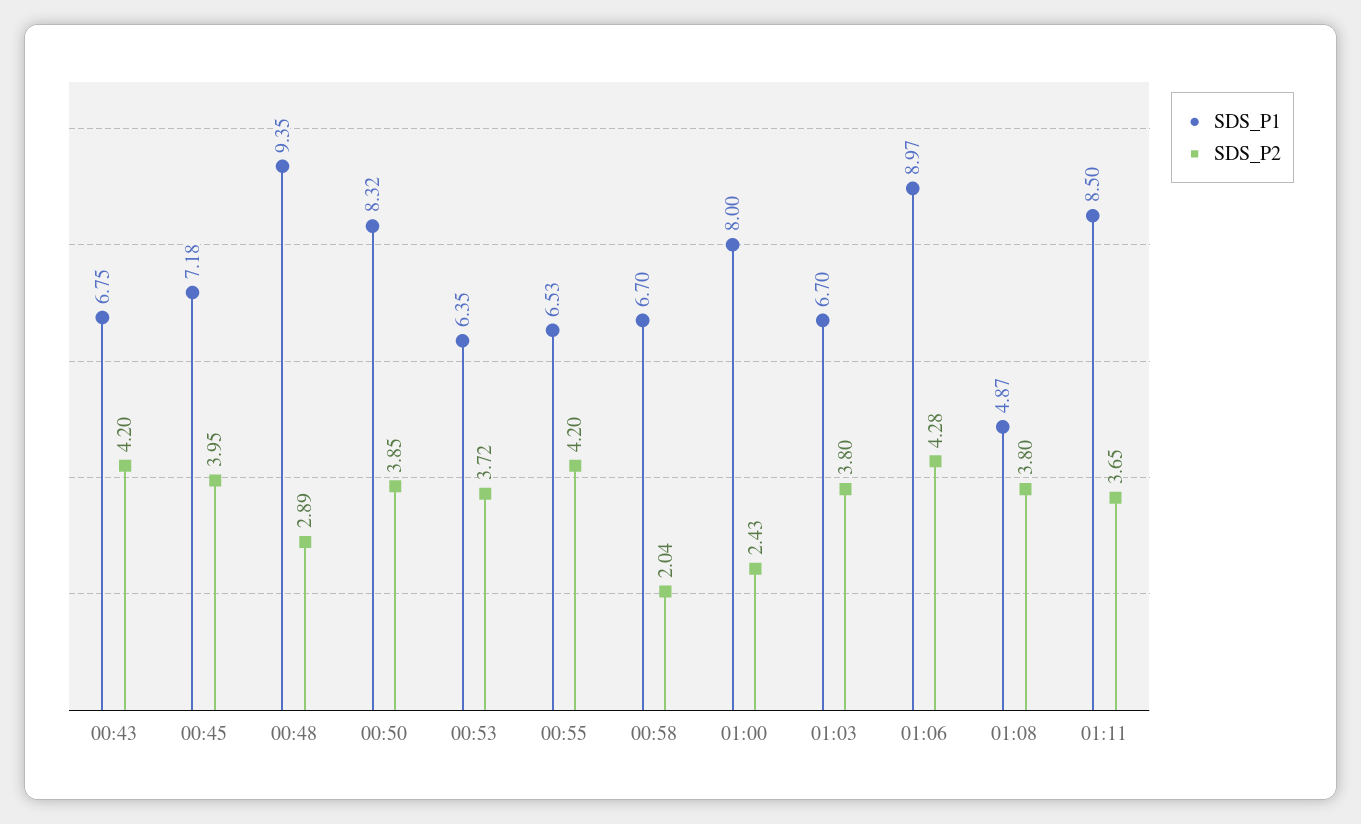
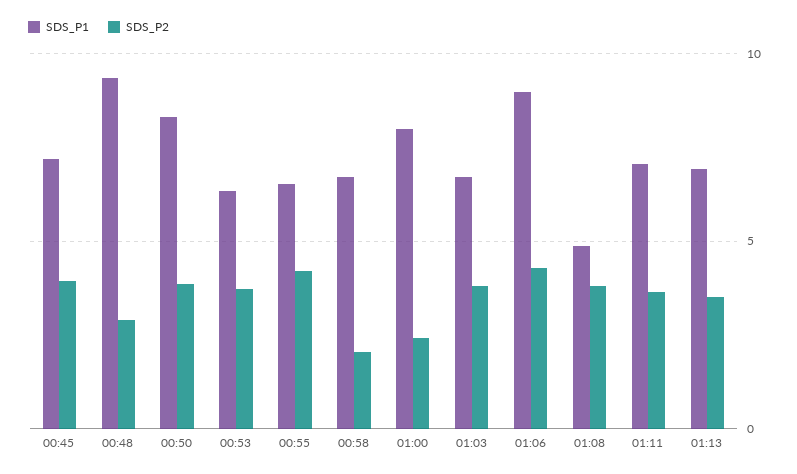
SDS_P1, 00:43: 6.75 -> none
SDS_P2, 00:43: 4.2 -> none
SDS_P1, 01:11: 8.5 -> 7
SDS_P1, 01:13: none -> 7
SDS_P2, 01:13: none -> 3.5

